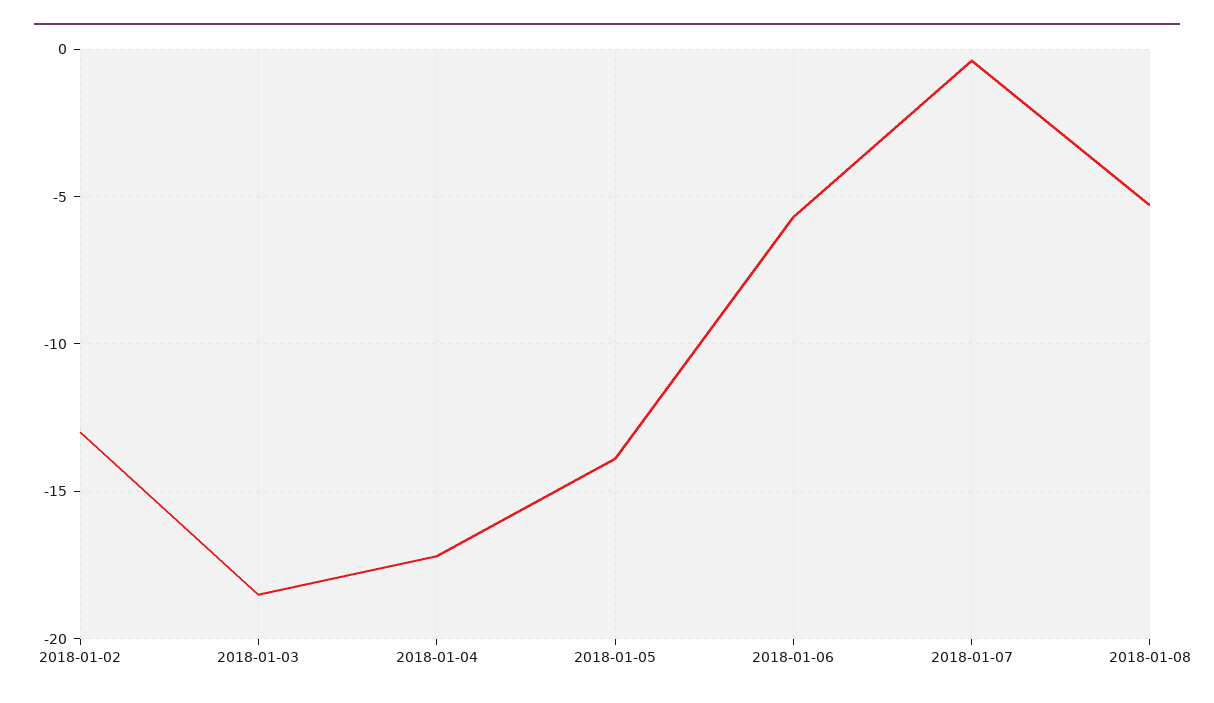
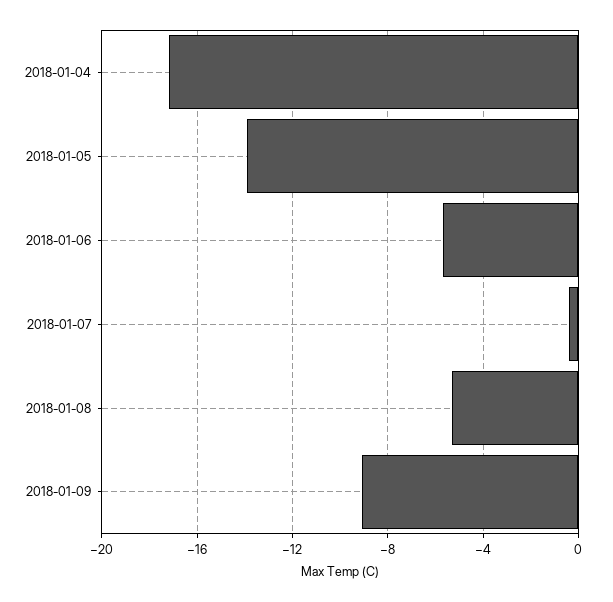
2018-01-02: -13 -> none
2018-01-03: -18.5 -> none
2018-01-09: none -> -9

